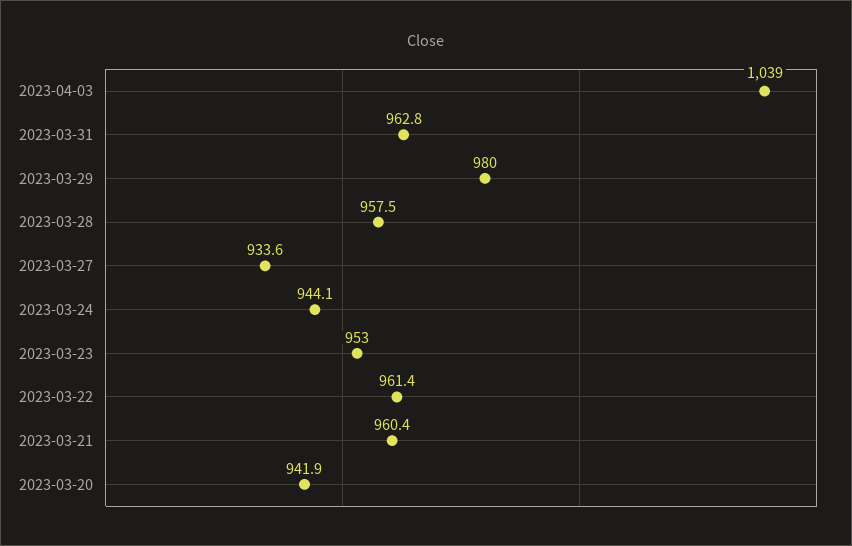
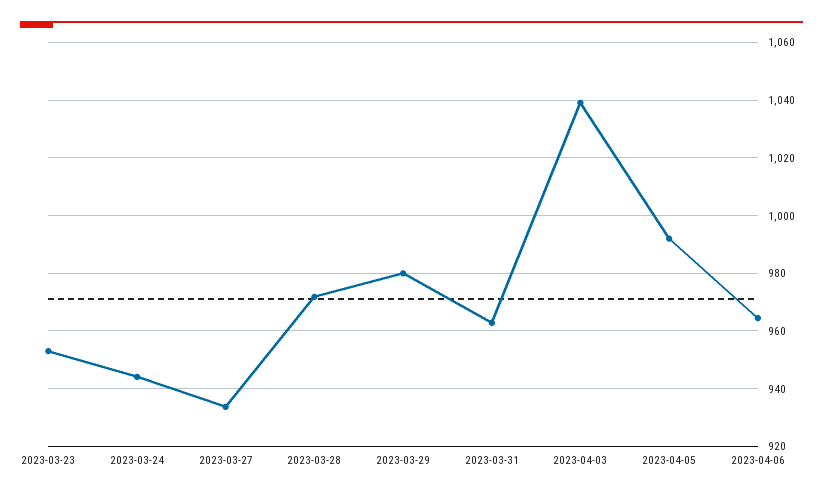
2023-03-28: 957.5 -> 972.5
2023-03-22: 961.4 -> none
2023-03-21: 960.4 -> none
2023-03-20: 941.9 -> none
2023-04-05: none -> 992.5
2023-04-06: none -> 965

